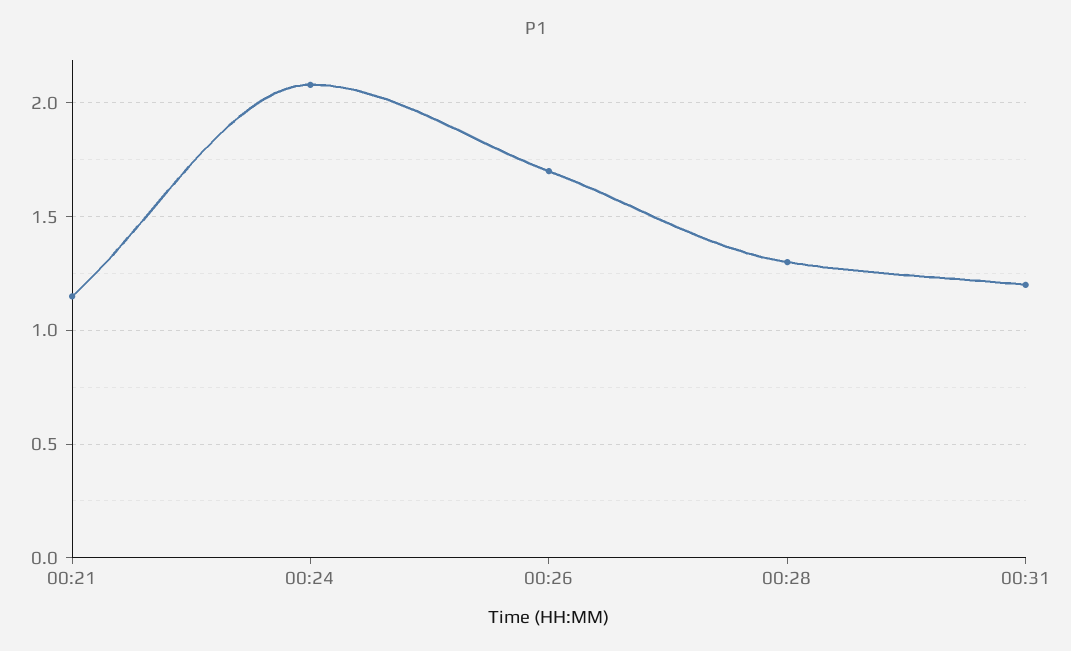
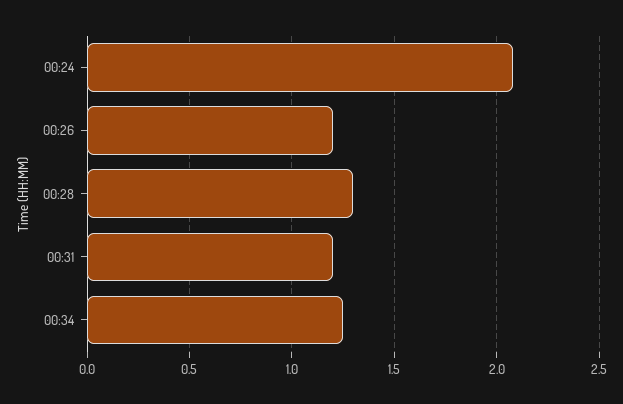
00:21: 1.15 -> none
00:26: 1.7 -> 1.2
00:34: none -> 1.25

